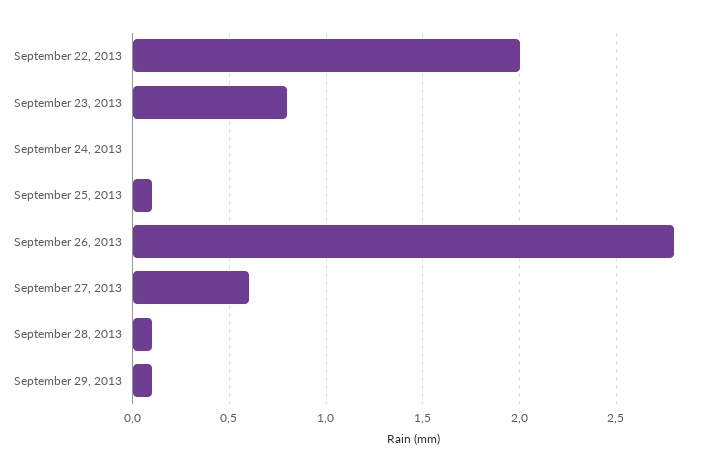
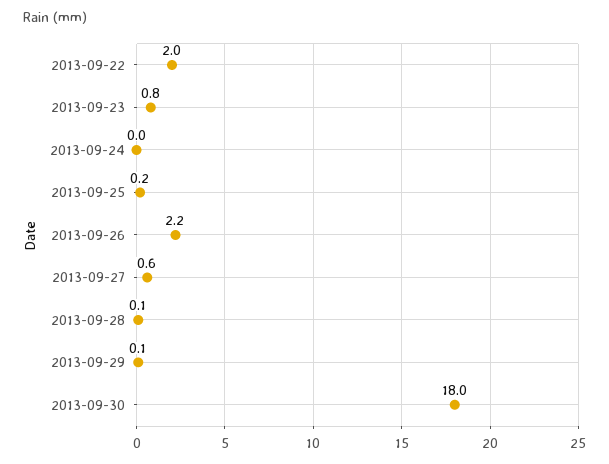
September 25, 2013: 0.1 -> 0.2
September 26, 2013: 2.8 -> 2.2
2013-09-30: none -> 18

